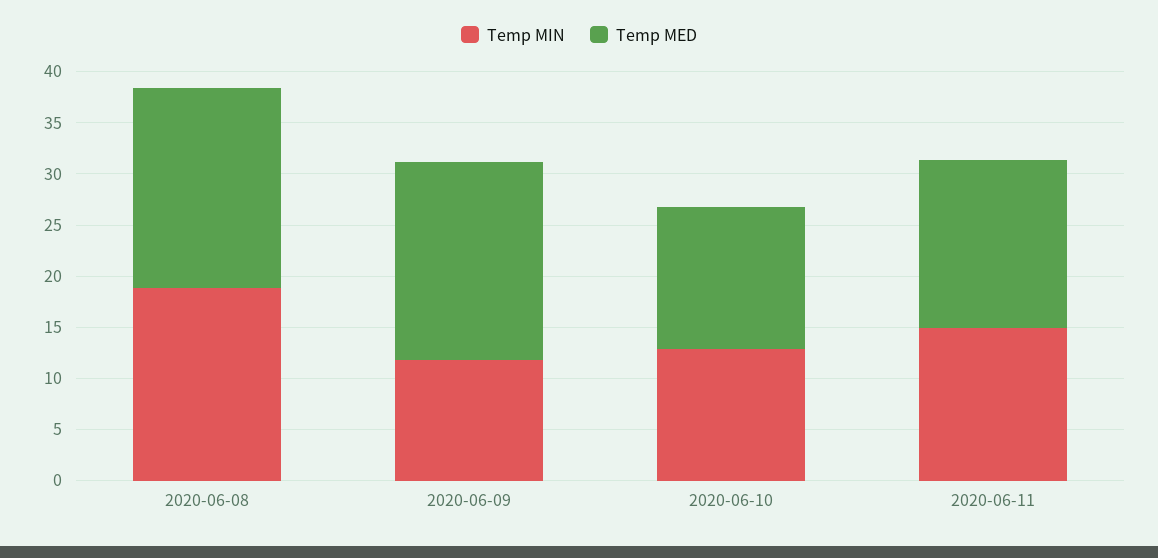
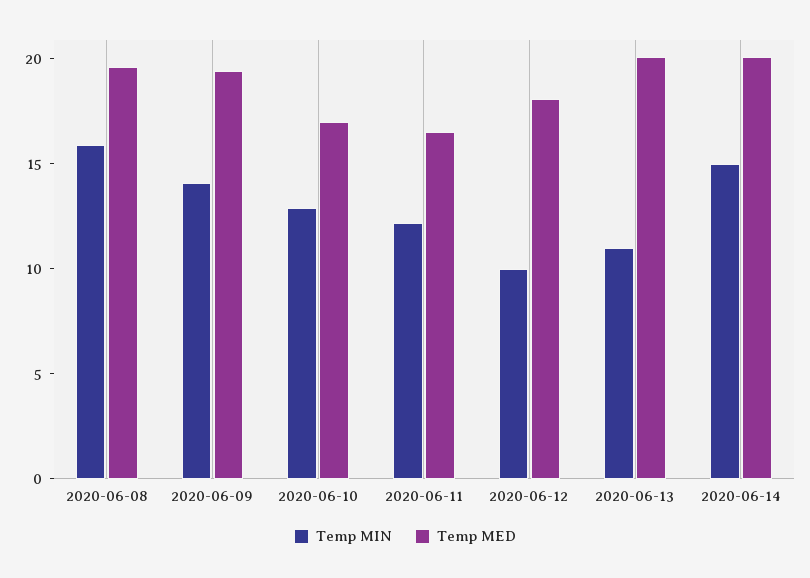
Temp MIN, 2020-06-08: 19 -> 16
Temp MIN, 2020-06-09: 12 -> 14
Temp MED, 2020-06-10: 14 -> 17
Temp MIN, 2020-06-11: 15 -> 12
Temp MIN, 2020-06-12: none -> 10
Temp MED, 2020-06-12: none -> 18
Temp MIN, 2020-06-13: none -> 11
Temp MED, 2020-06-13: none -> 20
Temp MIN, 2020-06-14: none -> 15
Temp MED, 2020-06-14: none -> 20

